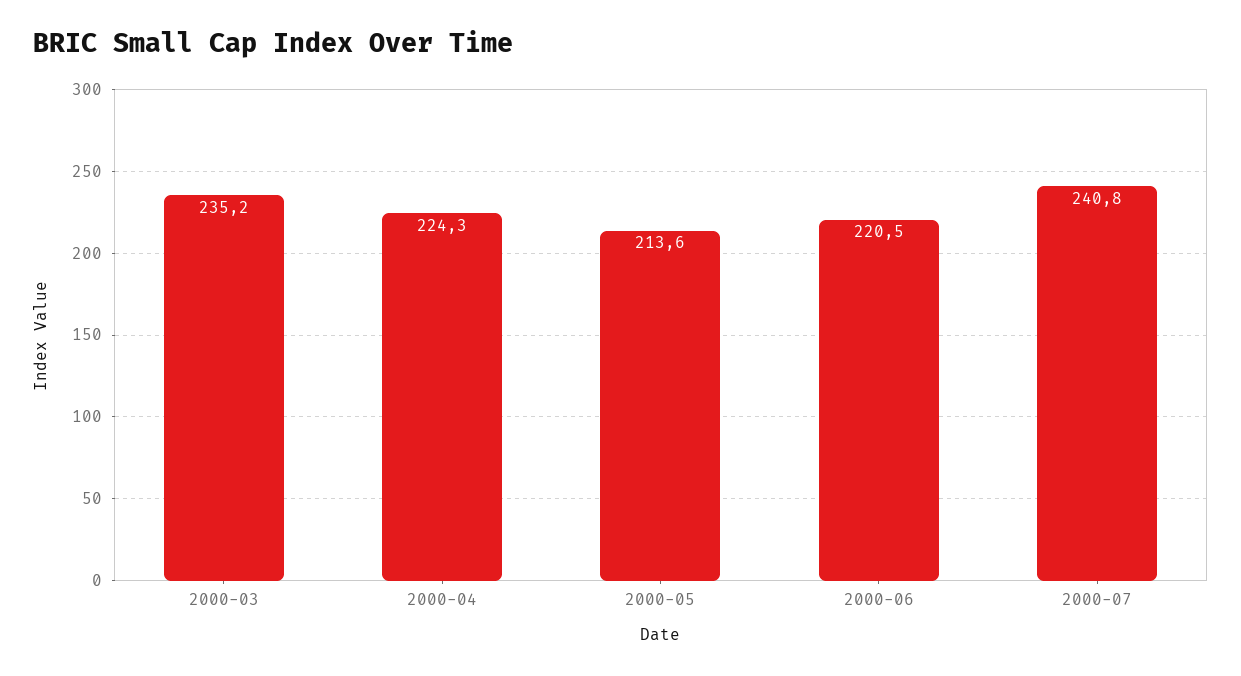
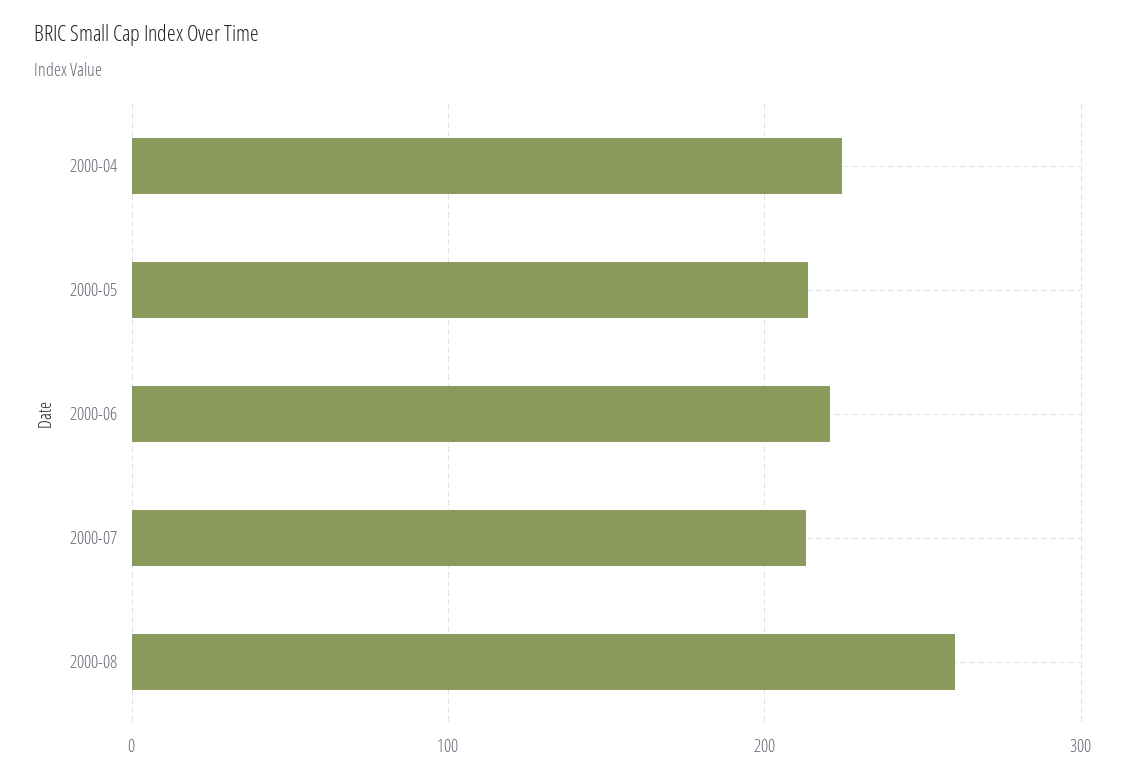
2000-03: 235.2 -> none
2000-07: 240.8 -> 210
2000-08: none -> 260

